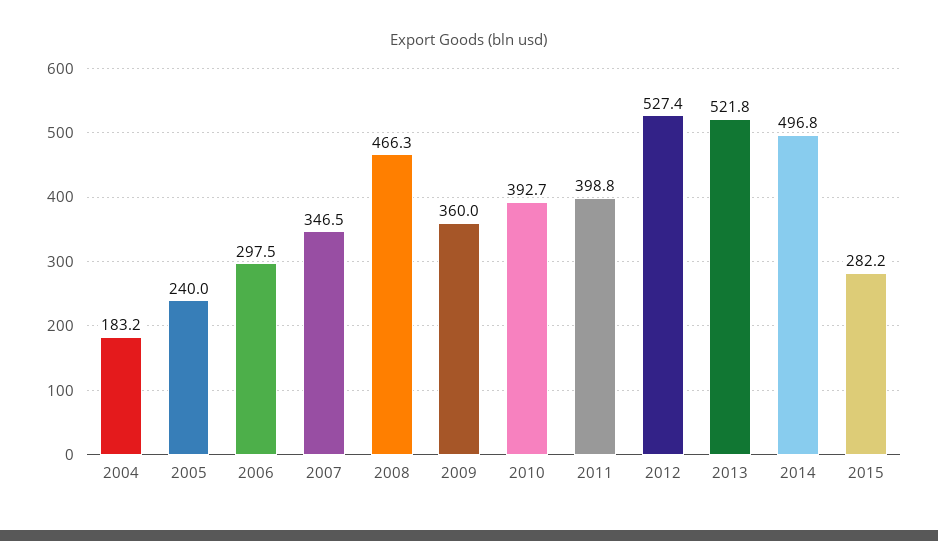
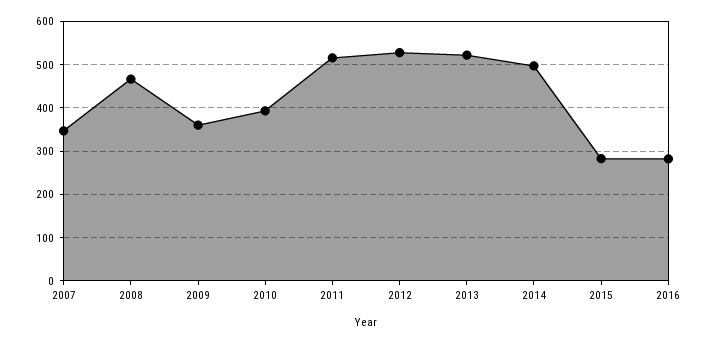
2004: 183.2 -> none
2005: 240 -> none
2006: 297.5 -> none
2011: 398.8 -> 520
2016: none -> 280

